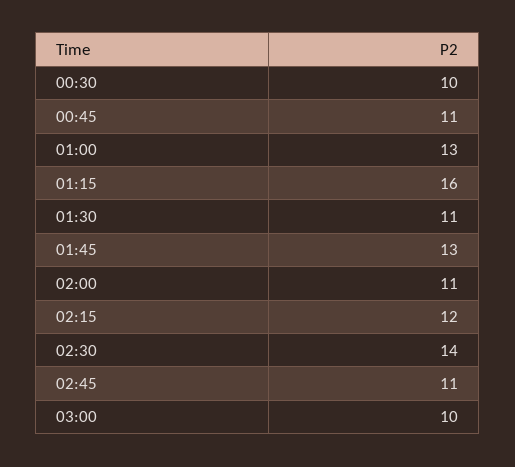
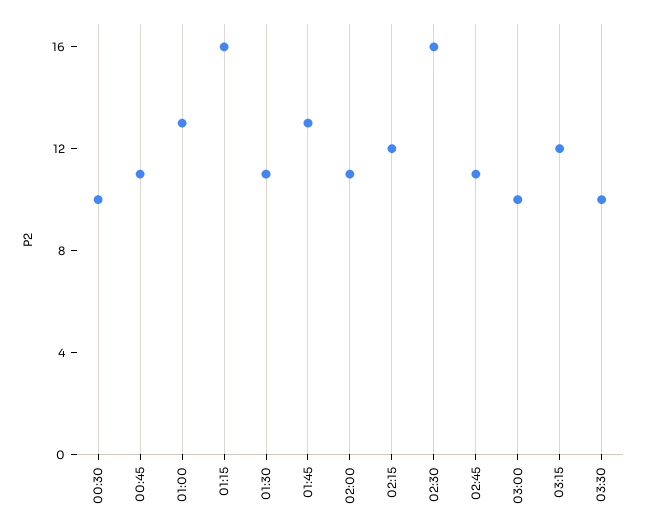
02:30: 14 -> 16
03:15: none -> 12
03:30: none -> 10

